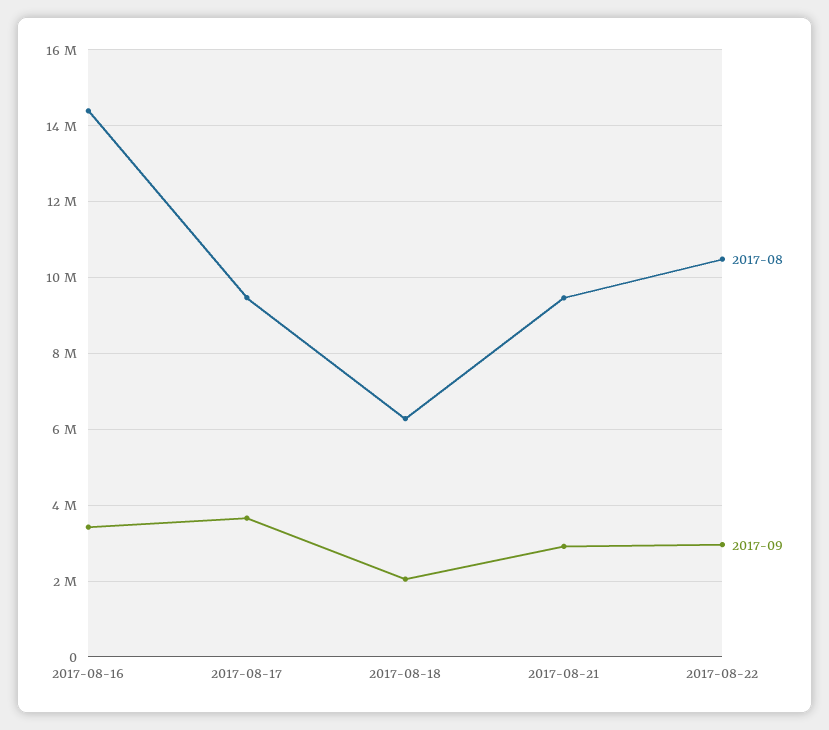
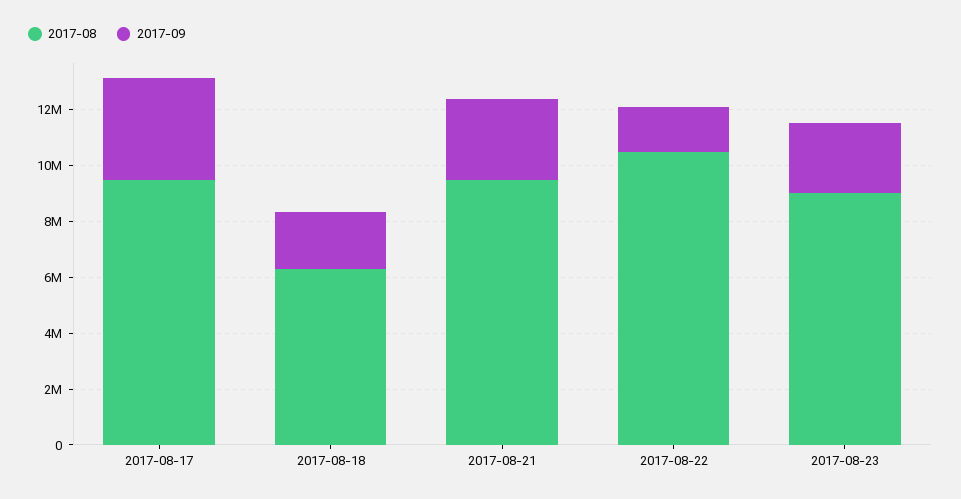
2017-08, 2017-08-16: 14400000 -> none
2017-09, 2017-08-16: 3400000 -> none
2017-09, 2017-08-22: 3000000 -> 1500000
2017-08, 2017-08-23: none -> 9000000
2017-09, 2017-08-23: none -> 2500000

